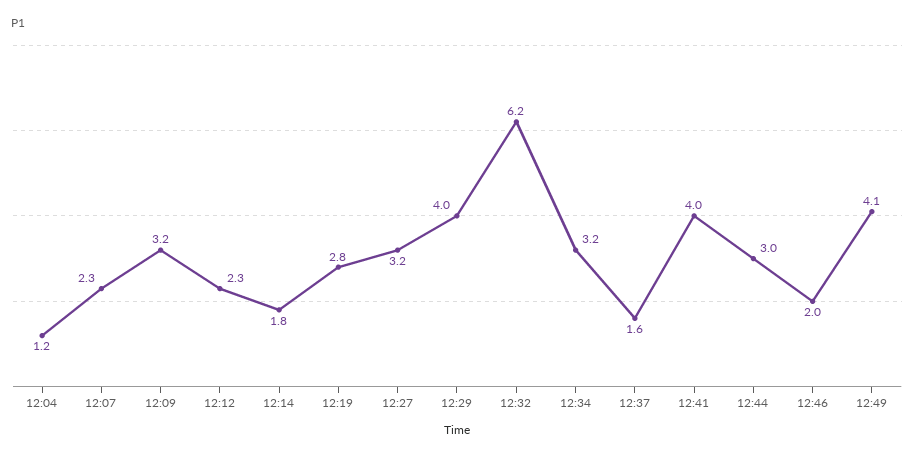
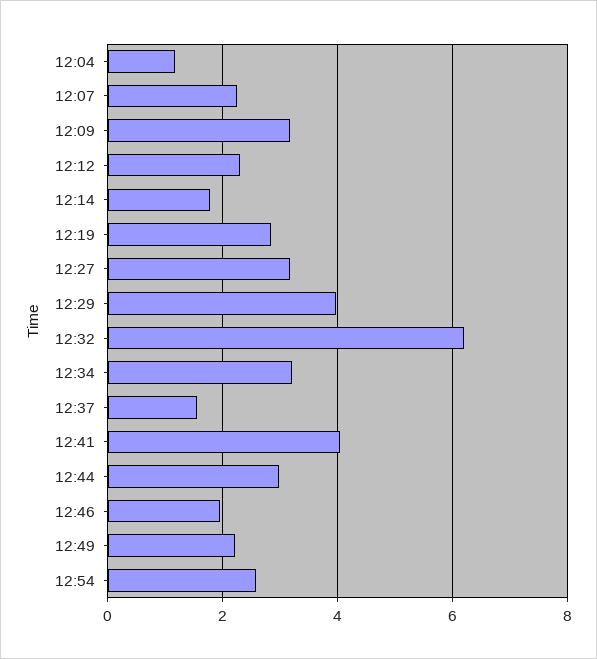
12:49: 4.1 -> 2.2
12:54: none -> 2.6

